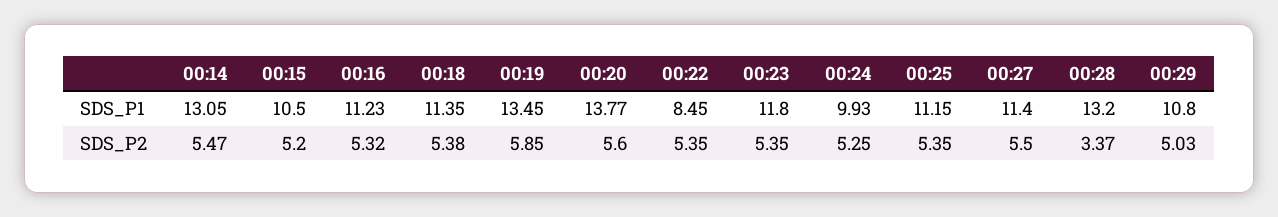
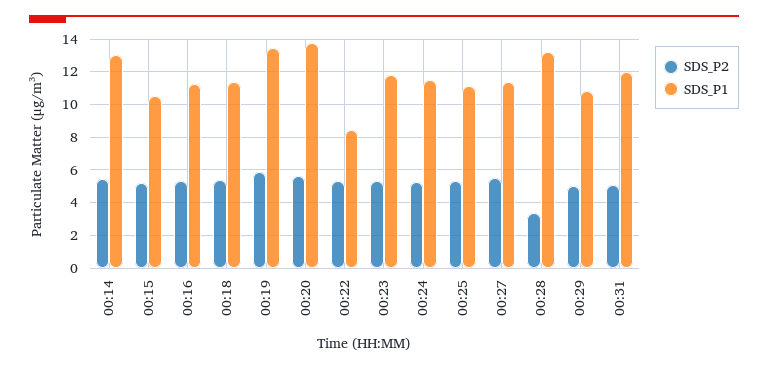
SDS_P1, 00:24: 9.93 -> 11.5
SDS_P2, 00:31: none -> 5
SDS_P1, 00:31: none -> 12

